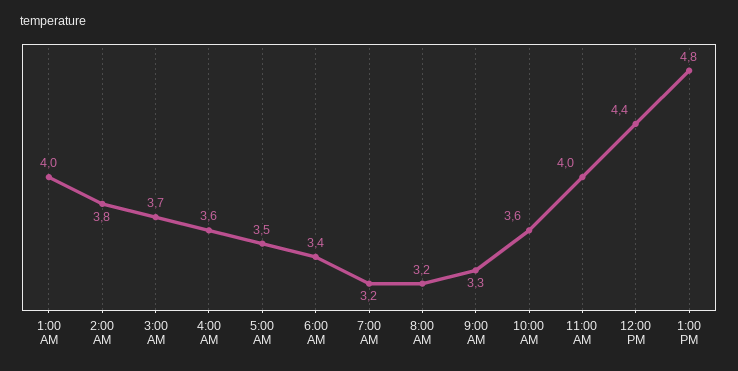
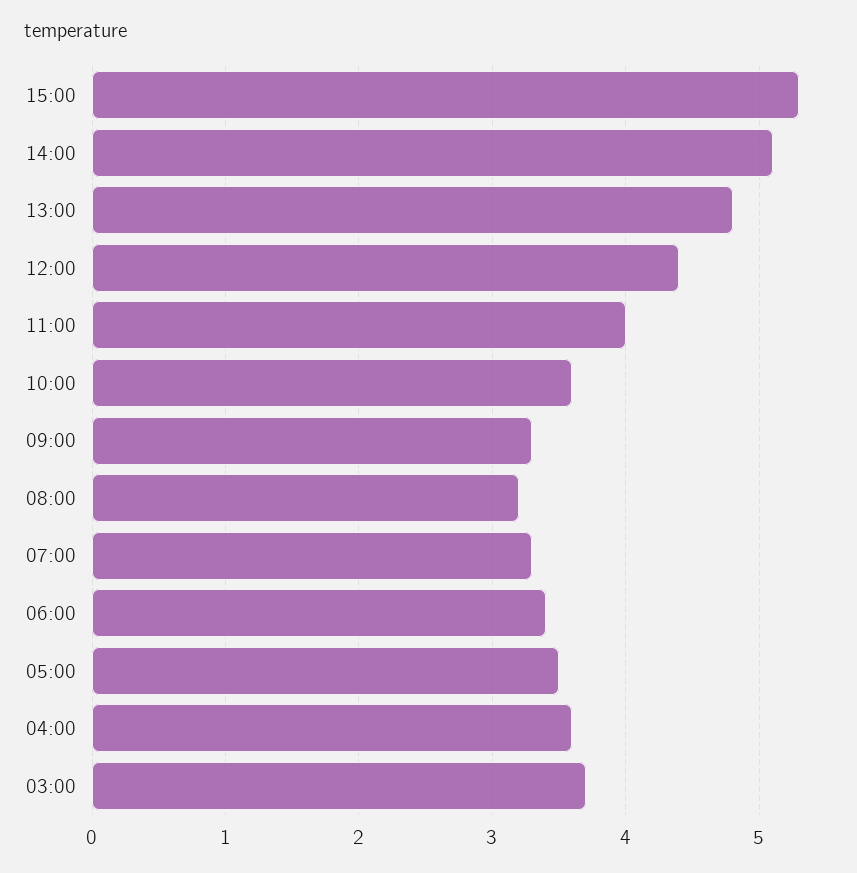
1:00 AM: 4 -> none
2:00 AM: 3.8 -> none
7:00 AM: 3.2 -> 3.3
15:00: none -> 5.3
14:00: none -> 5.1

